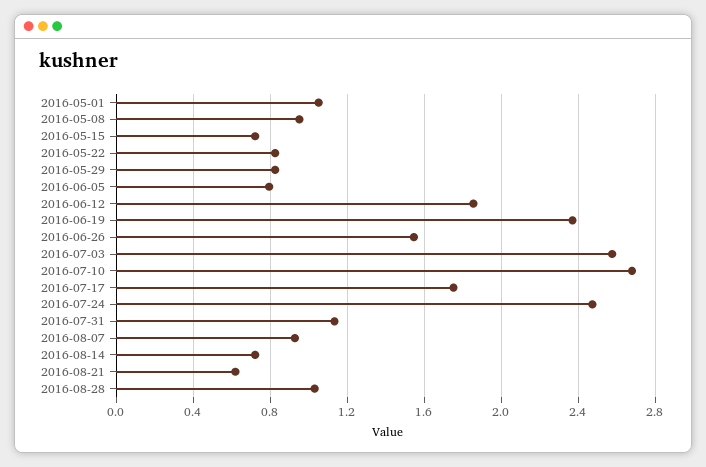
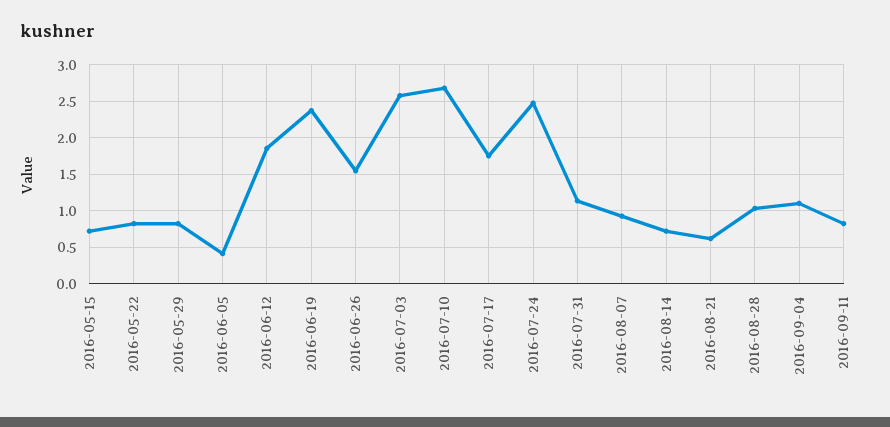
2016-05-01: 1.05 -> none
2016-05-08: 0.95 -> none
2016-06-05: 0.8 -> 0.4
2016-09-04: none -> 1.1
2016-09-11: none -> 0.8

